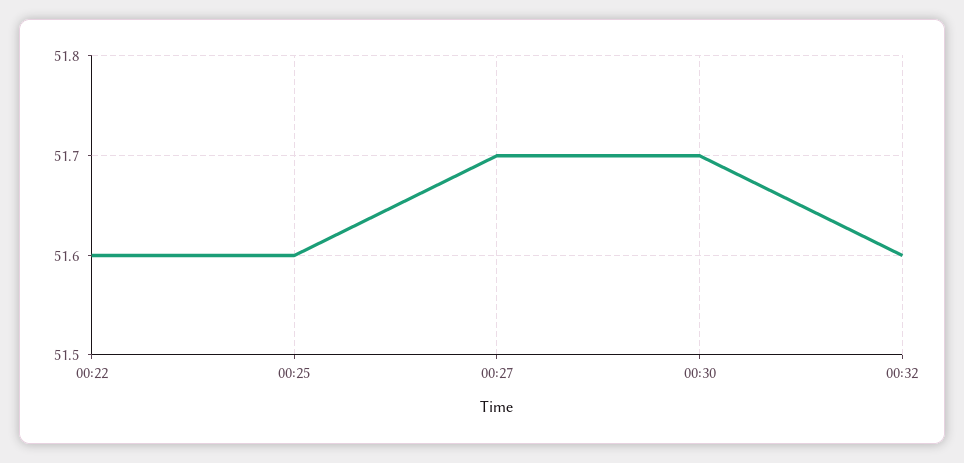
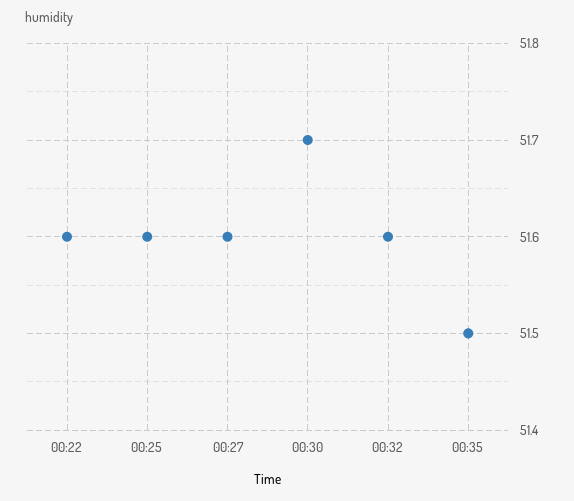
00:27: 51.7 -> 51.6
00:35: none -> 51.5

